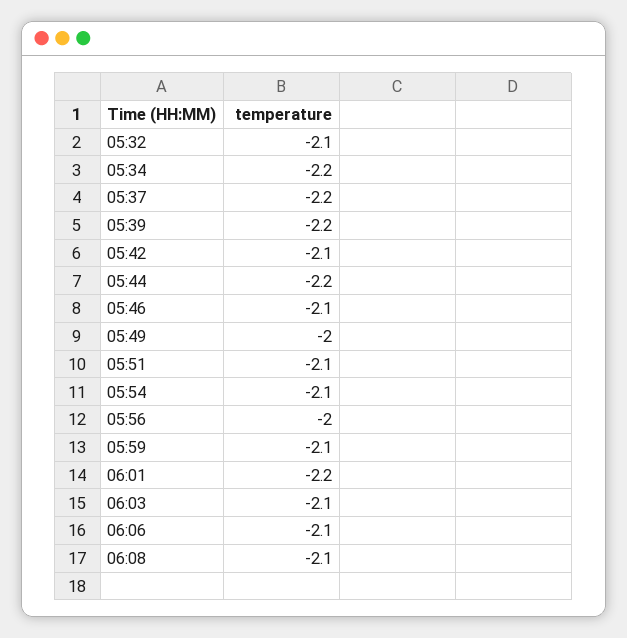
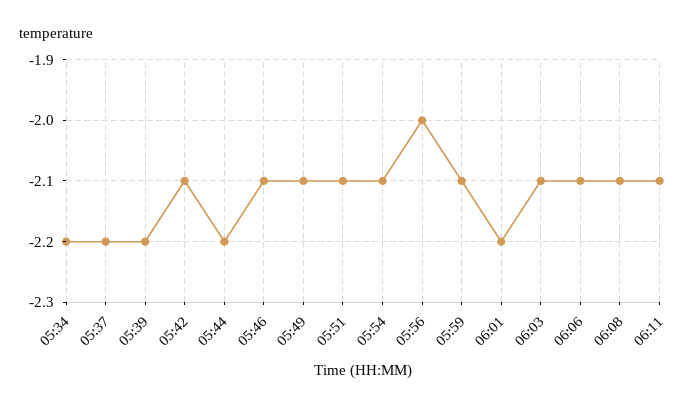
05:32: -2.1 -> none
05:49: -2 -> -2.1
06:11: none -> -2.1

